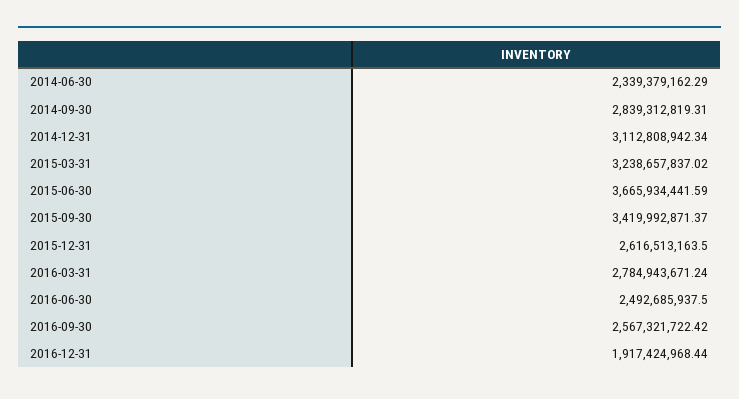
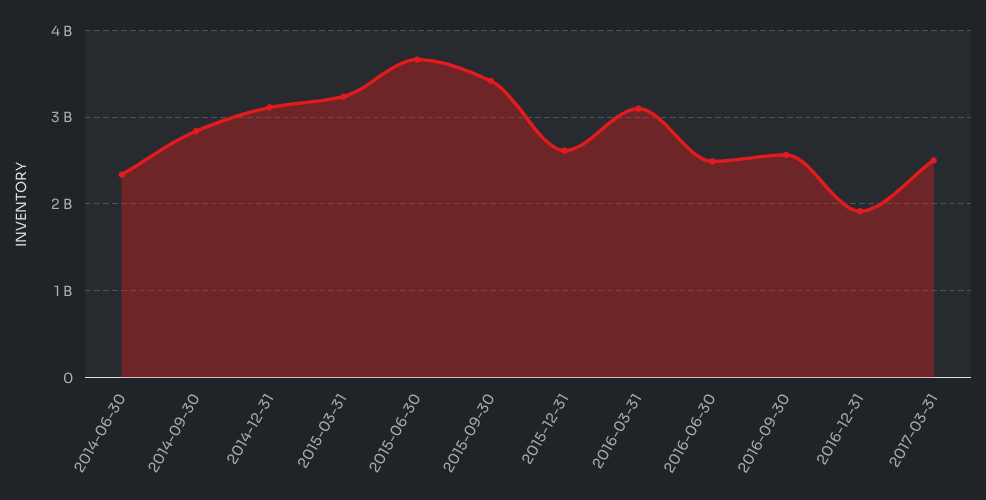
2016-03-31: 2784943671.24 -> 3100000000
2017-03-31: none -> 2500000000

